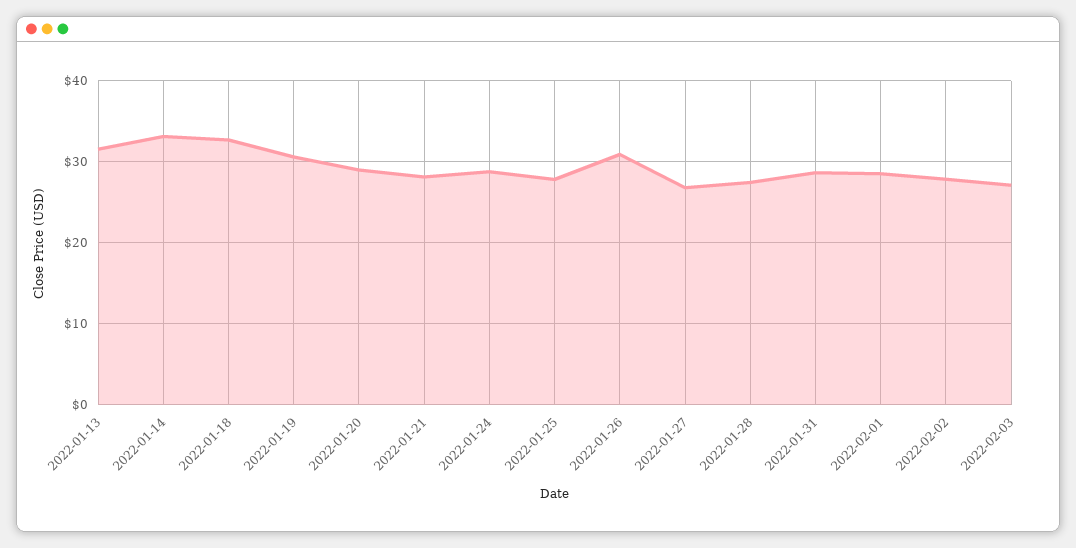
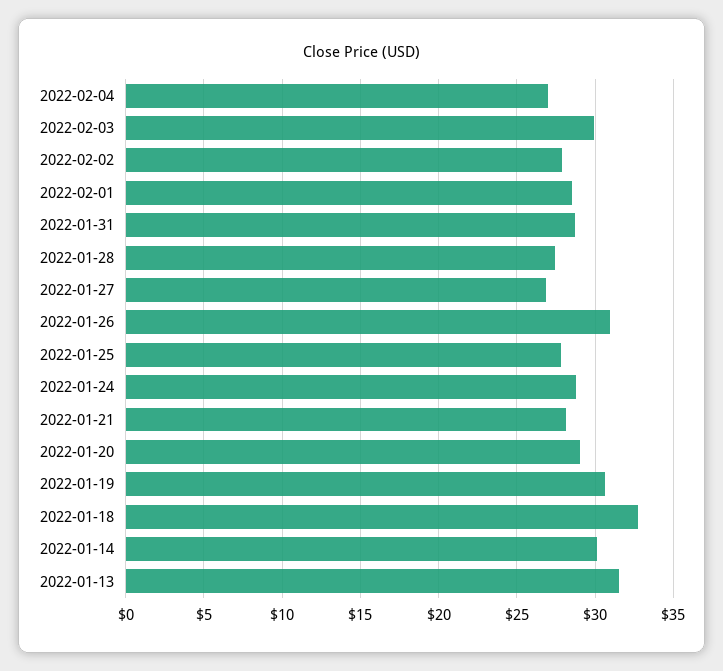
2022-01-14: 33 -> 30
2022-02-03: 27 -> 30
2022-02-04: none -> 27

